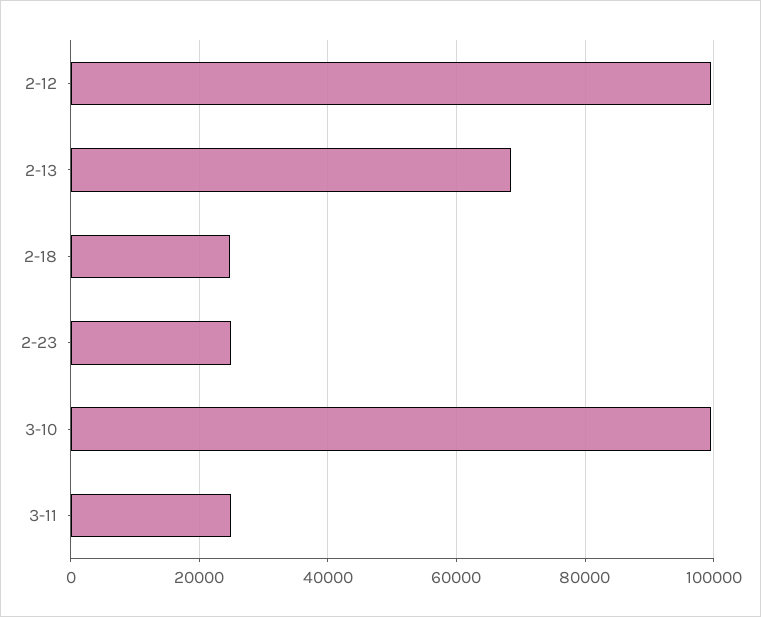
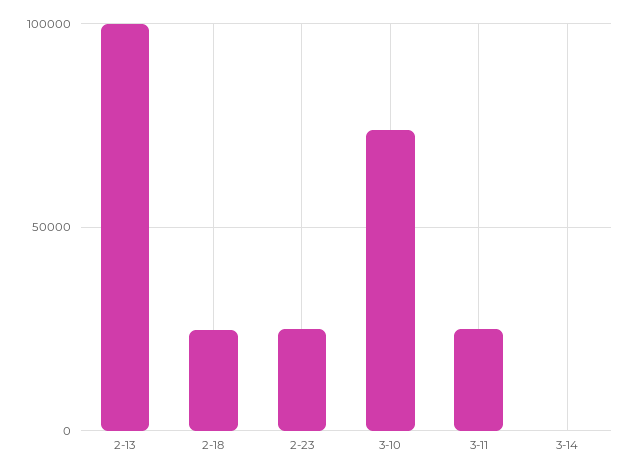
2-12: 100000 -> none
2-13: 68000 -> 100000
3-10: 100000 -> 75000
3-14: none -> 0

